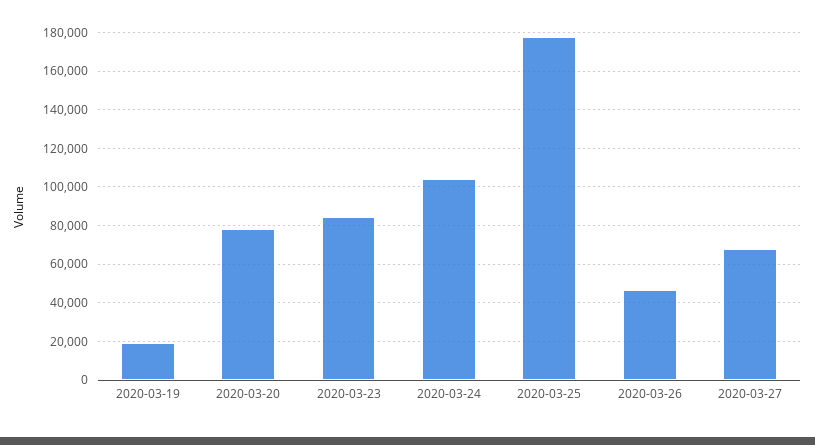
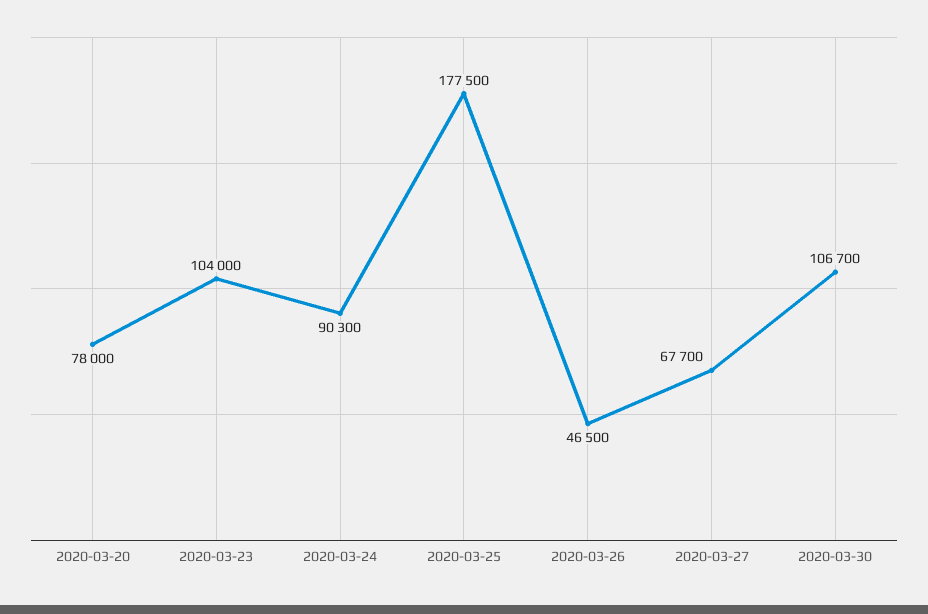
2020-03-19: 20000 -> none
2020-03-23: 85000 -> 104000
2020-03-24: 105000 -> 90300
2020-03-30: none -> 106700

